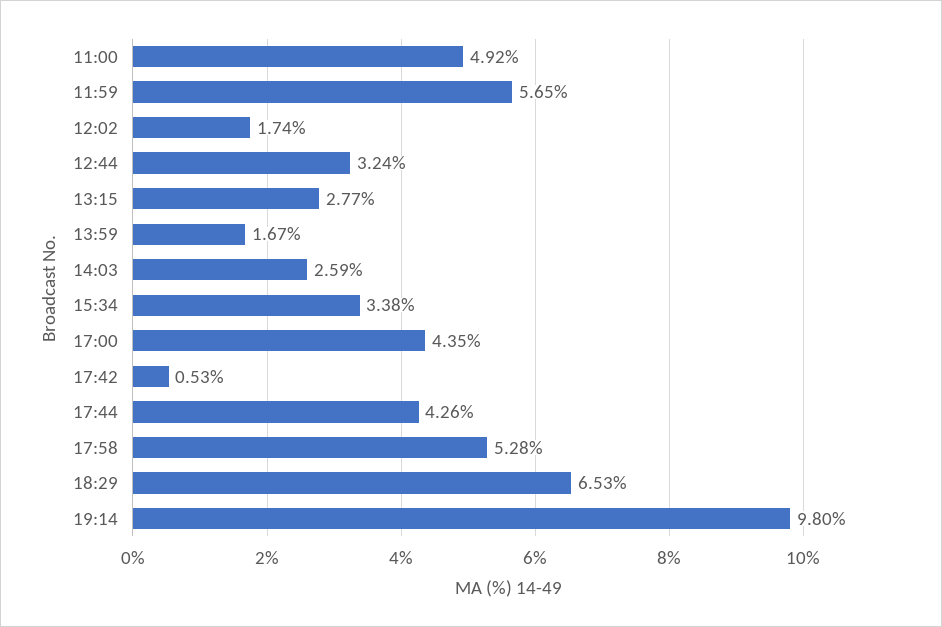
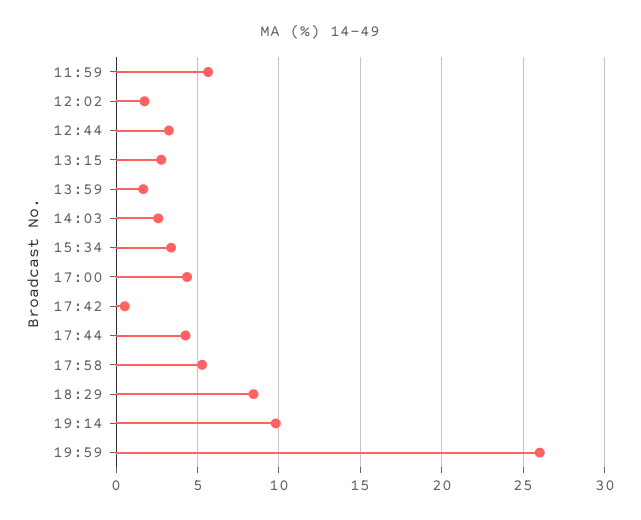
11:00: 4.92 -> none
18:29: 6.53 -> 8.5
19:59: none -> 26

